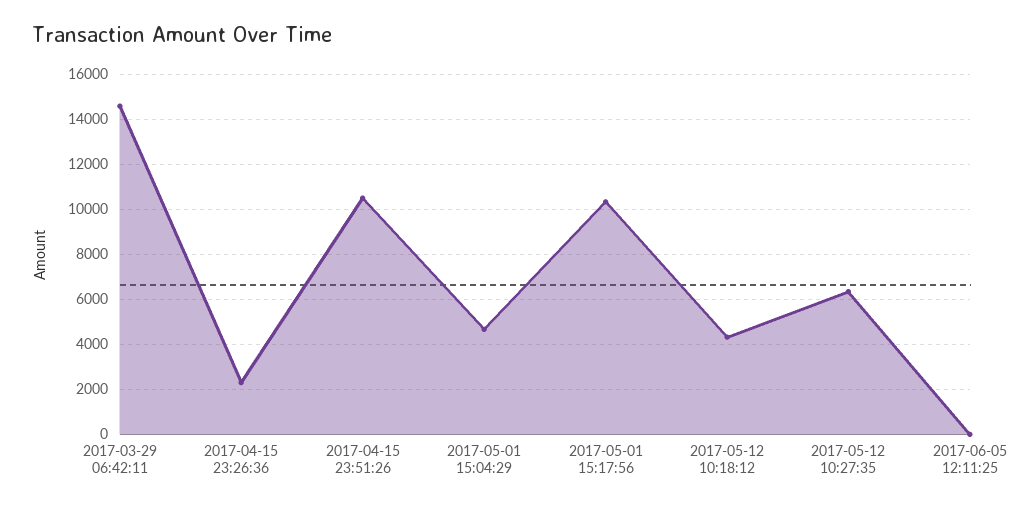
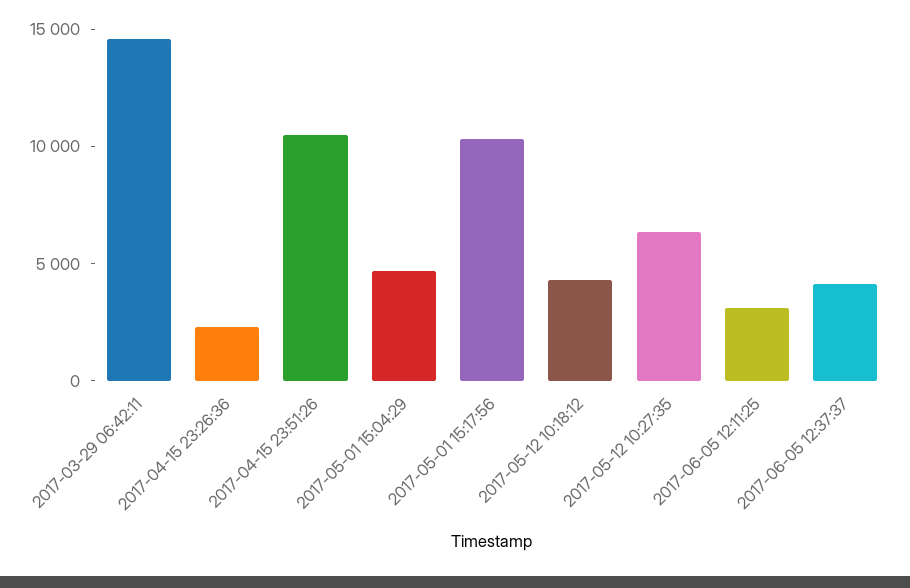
2017-06-05 12:11:25: 0 -> 3000
2017-06-05 12:37:37: none -> 4000

